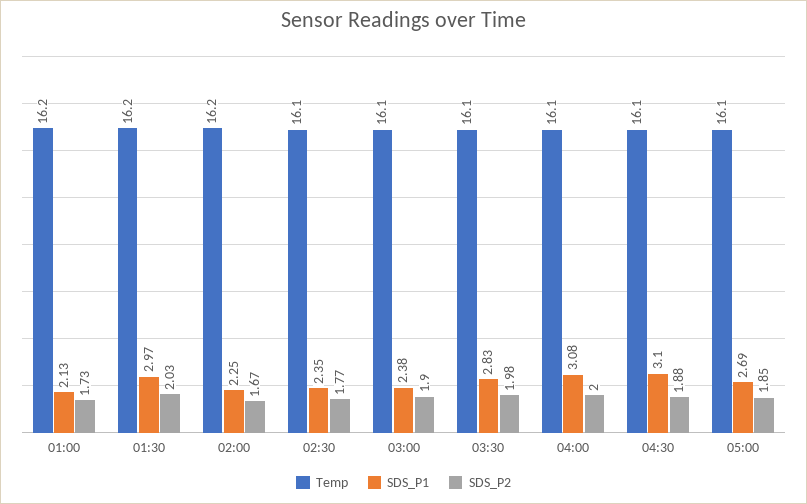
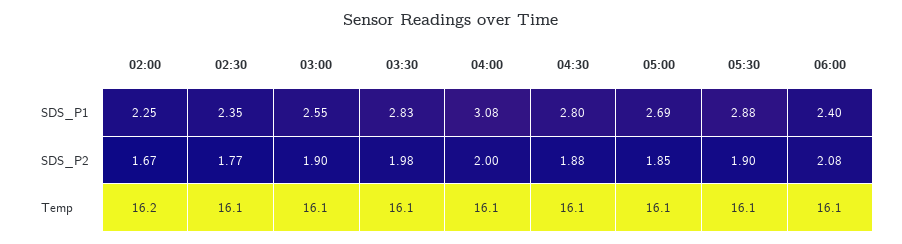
Temp, 01:00: 16.2 -> none
SDS_P1, 01:00: 2.13 -> none
SDS_P2, 01:00: 1.73 -> none
Temp, 01:30: 16.2 -> none
SDS_P1, 01:30: 2.97 -> none
SDS_P2, 01:30: 2.03 -> none
SDS_P1, 03:00: 2.38 -> 2.55
SDS_P1, 04:30: 3.1 -> 2.8
SDS_P1, 05:30: none -> 2.88
SDS_P1, 06:00: none -> 2.4
SDS_P2, 05:30: none -> 1.9
SDS_P2, 06:00: none -> 2.08
Temp, 05:30: none -> 16.1
Temp, 06:00: none -> 16.1

